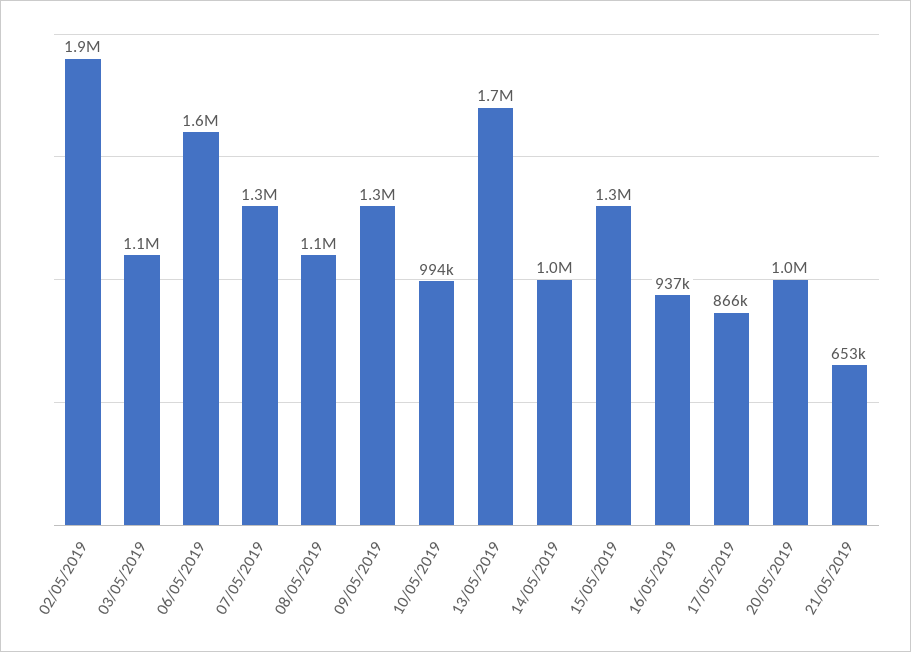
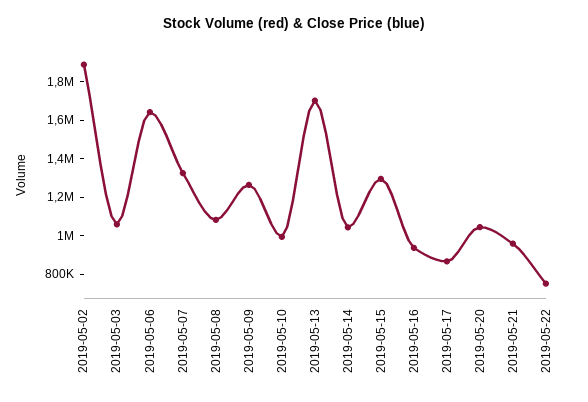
21/05/2019: 653000 -> 950000
2019-05-22: none -> 750000

